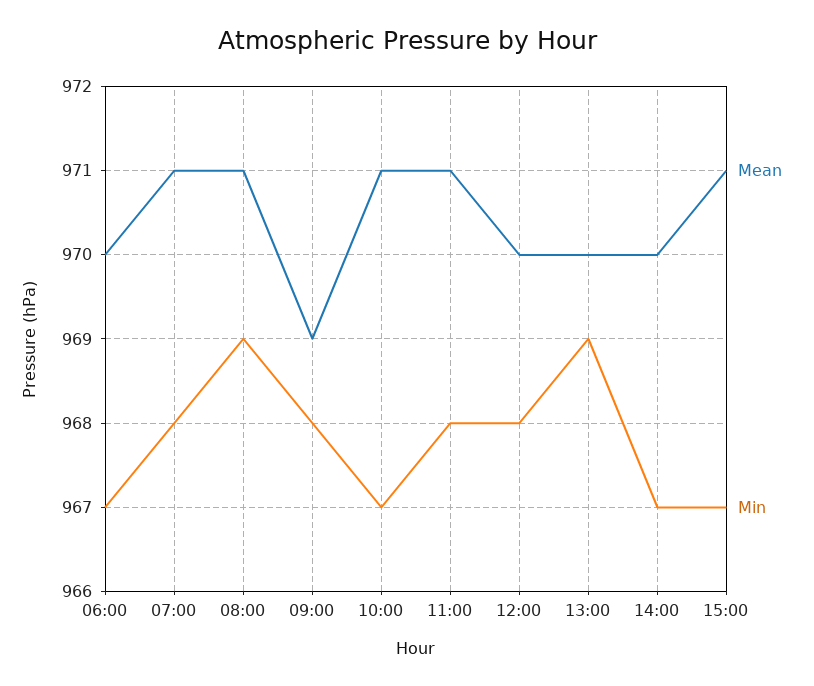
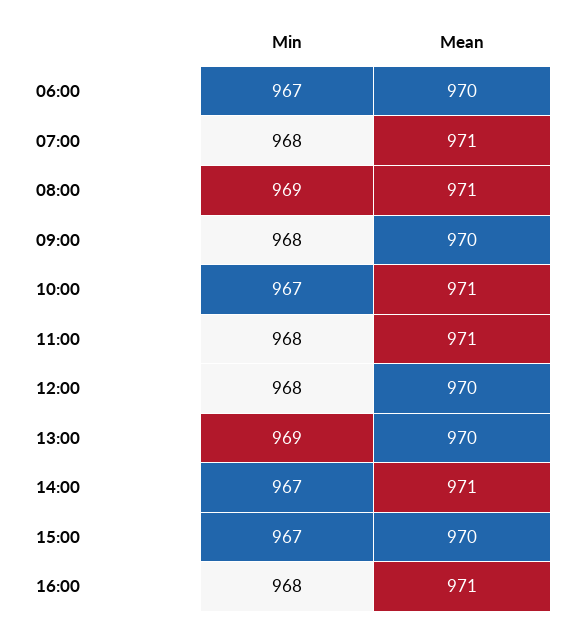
Mean, 09:00: 969 -> 970
Mean, 14:00: 970 -> 971
Mean, 15:00: 971 -> 970
Min, 16:00: none -> 968
Mean, 16:00: none -> 971

